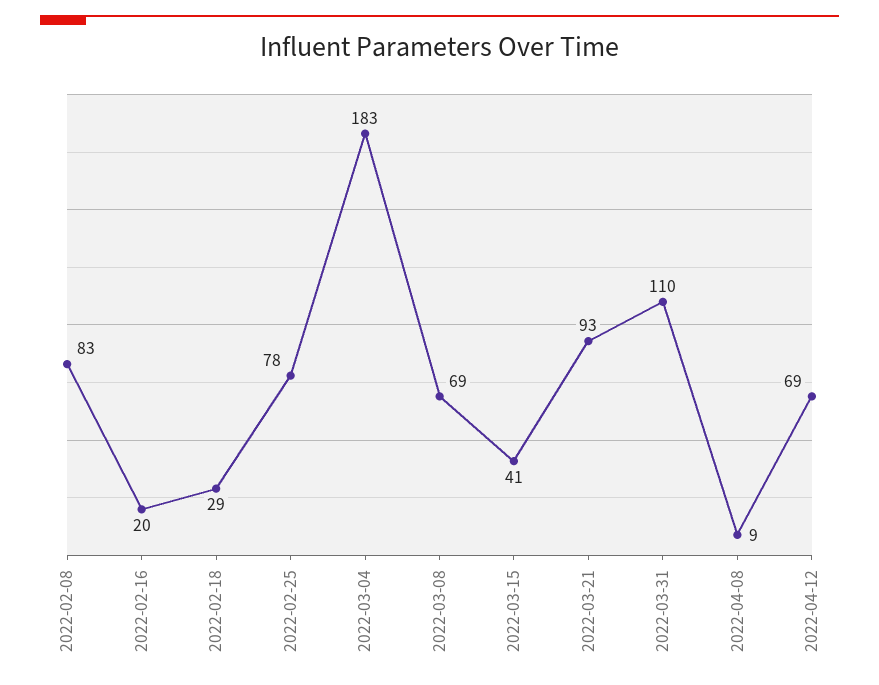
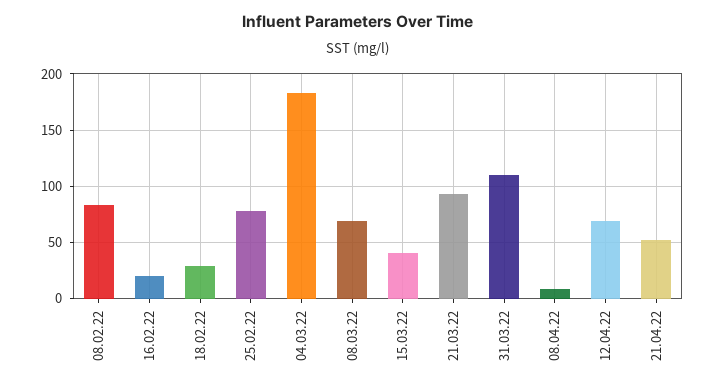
21.04.22: none -> 50

